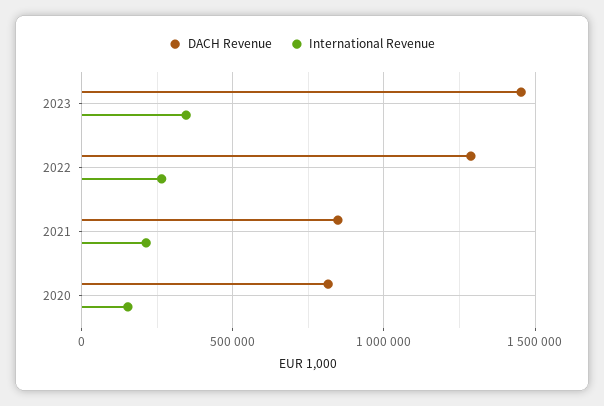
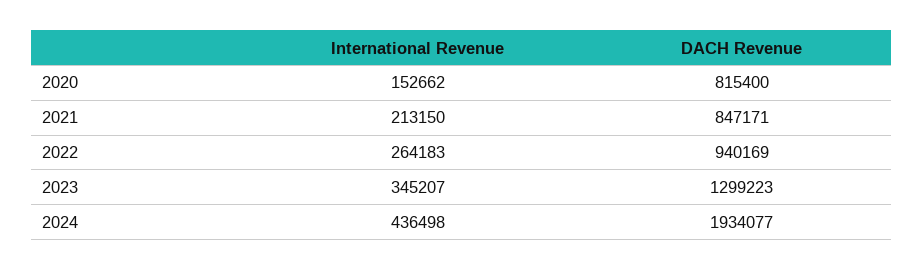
DACH Revenue, 2023: 1450000 -> 1299223
DACH Revenue, 2022: 1300000 -> 940169
International Revenue, 2024: none -> 436498
DACH Revenue, 2024: none -> 1934077

